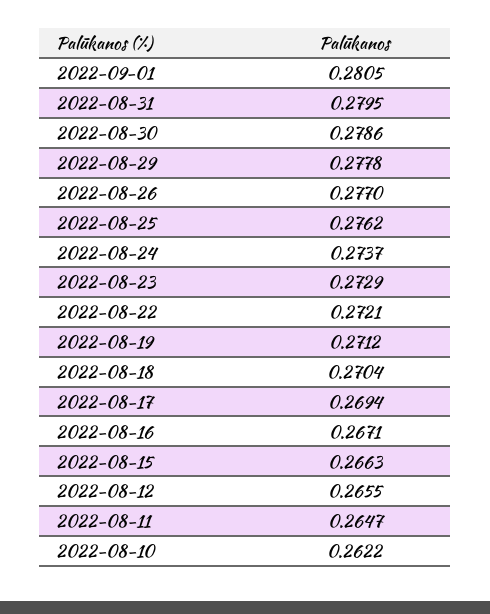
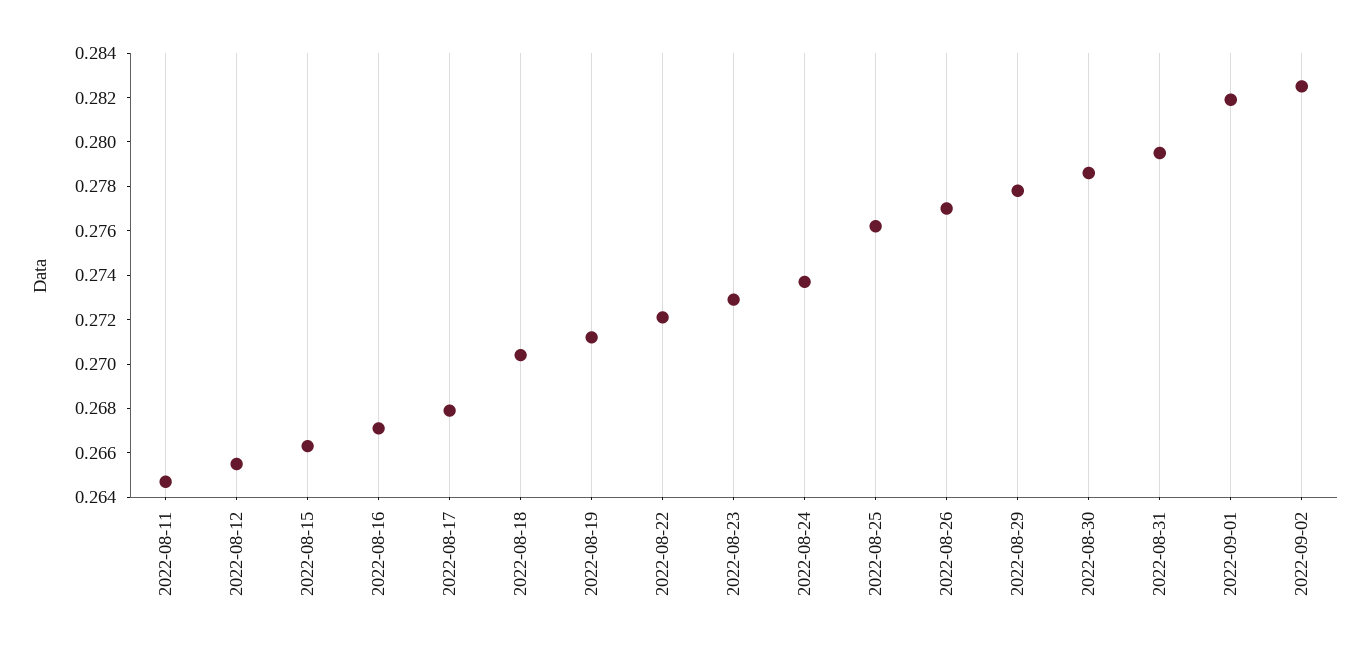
2022-09-01: 0.2805 -> 0.282
2022-08-17: 0.2694 -> 0.268
2022-08-10: 0.2622 -> none
2022-09-02: none -> 0.2825

